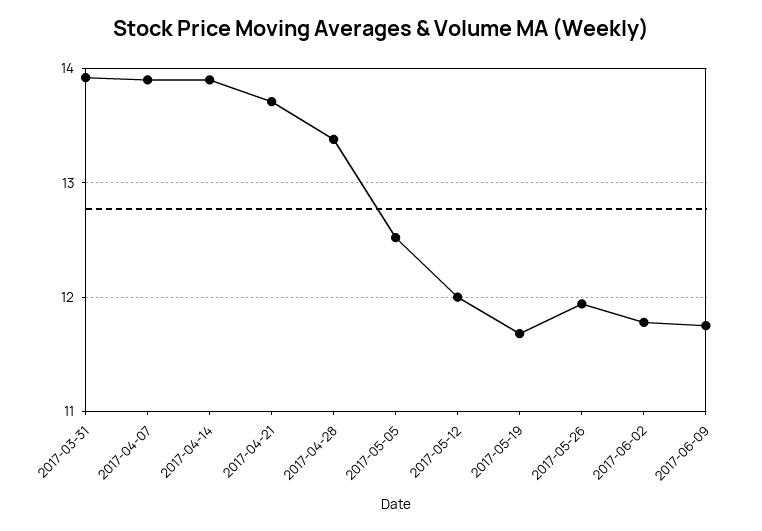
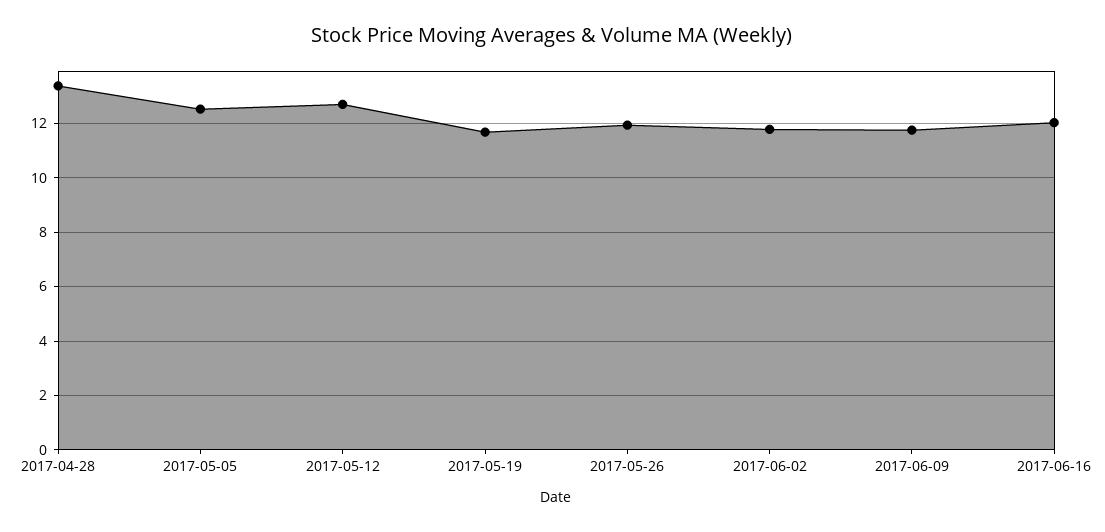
2017-03-31: 13.9 -> none
2017-04-07: 13.9 -> none
2017-04-14: 13.9 -> none
2017-04-21: 13.7 -> none
2017-05-12: 12 -> 12.75
2017-06-16: none -> 12

